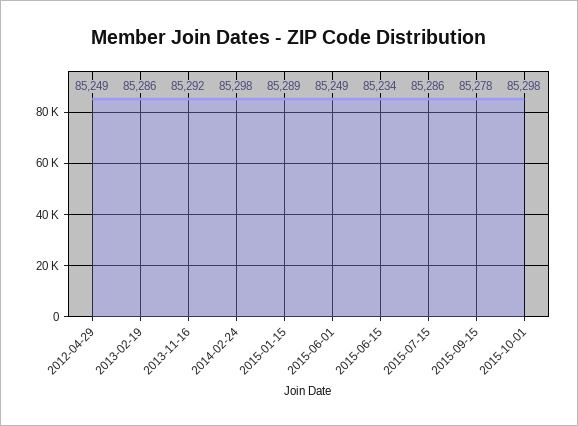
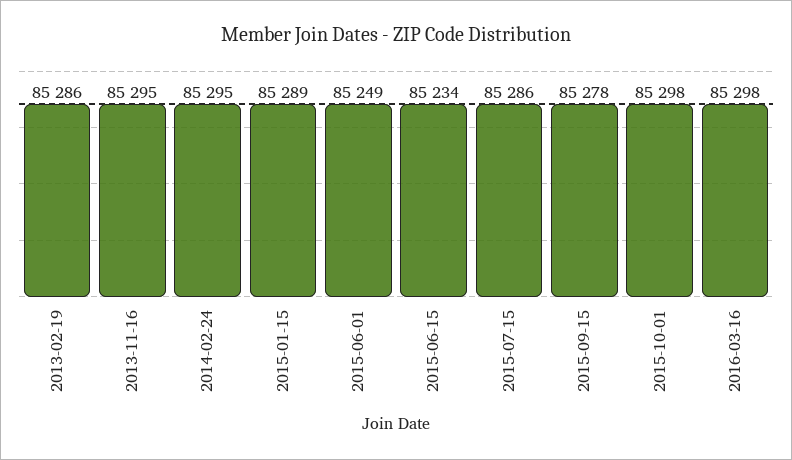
2012-04-29: 85249 -> none
2013-11-16: 85292 -> 85295
2014-02-24: 85298 -> 85295
2016-03-16: none -> 85298

